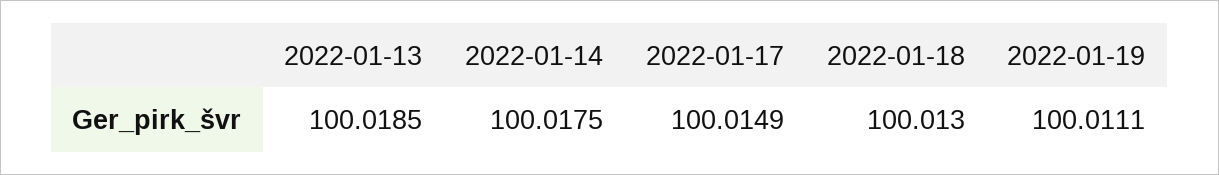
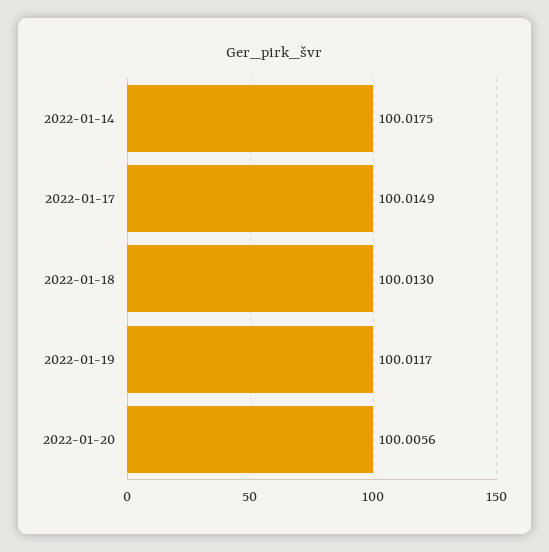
2022-01-13: 100.0185 -> none
2022-01-19: 100.0111 -> 100.0117
2022-01-20: none -> 100.0056

